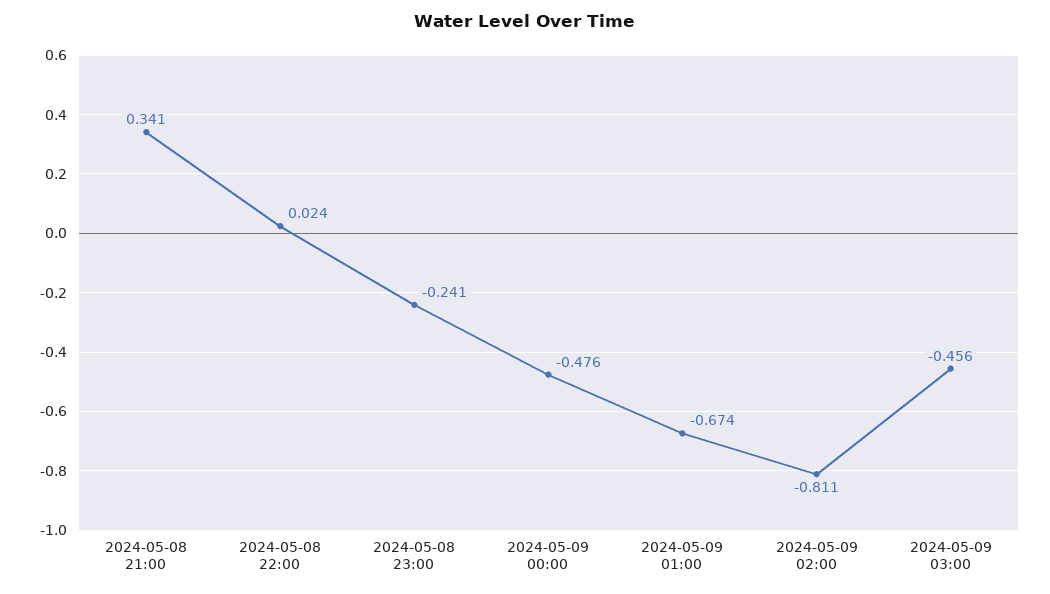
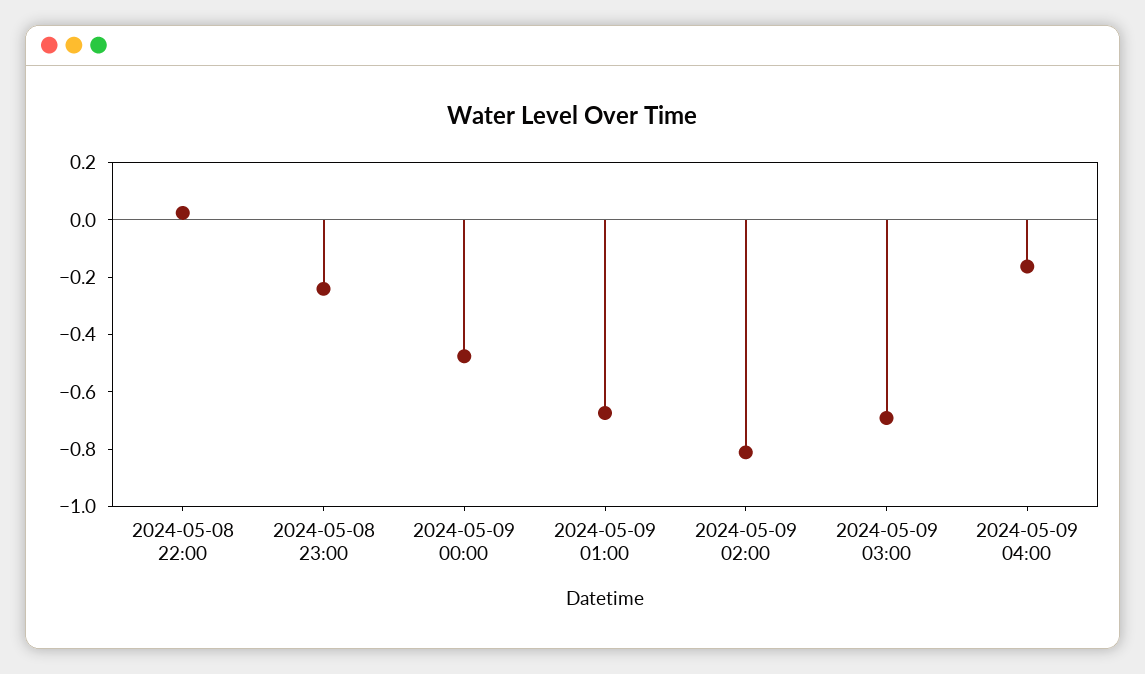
2024-05-08 21:00: 0.341 -> none
2024-05-09 03:00: -0.456 -> -0.7
2024-05-09 04:00: none -> -0.15

